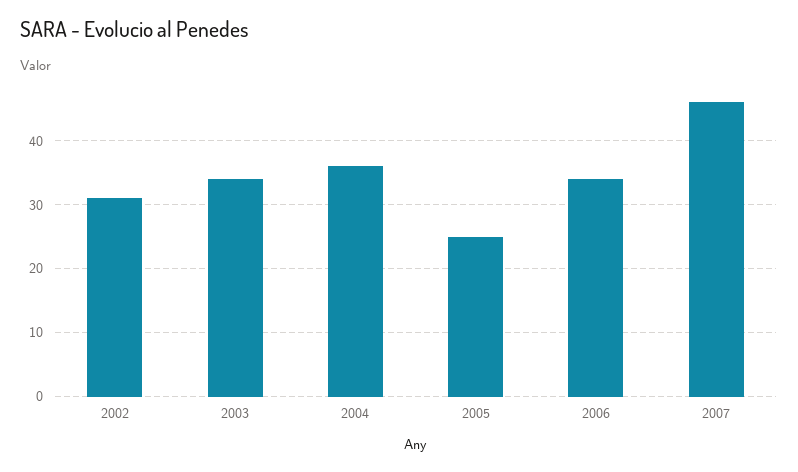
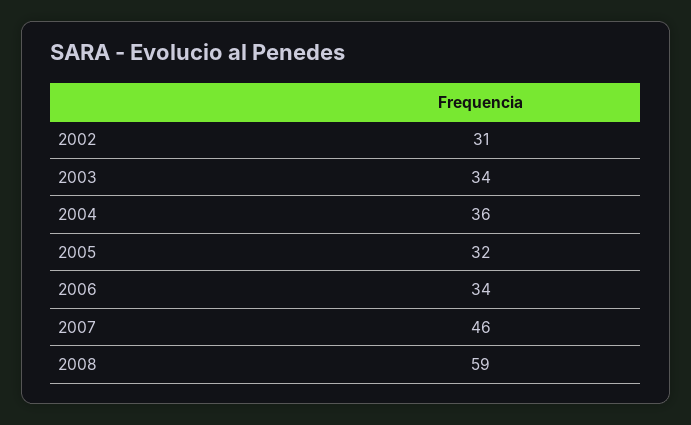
2005: 25 -> 32
2008: none -> 59

